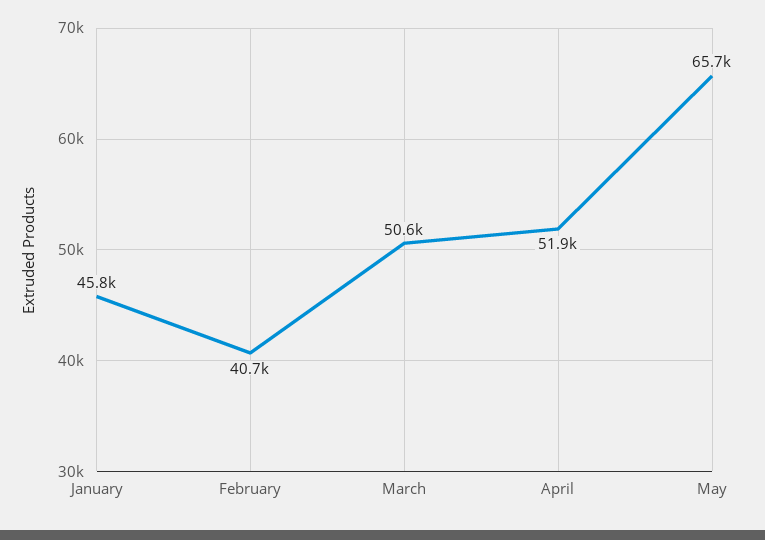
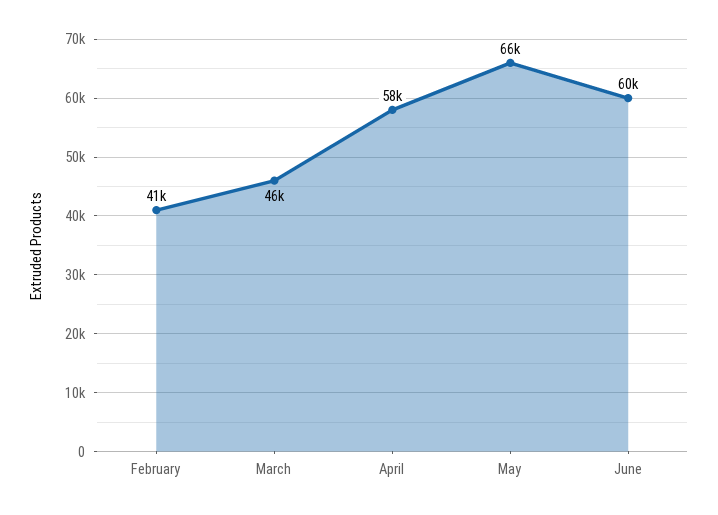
January: 45800 -> none
March: 50600 -> 46000
April: 51900 -> 58000
June: none -> 60000

